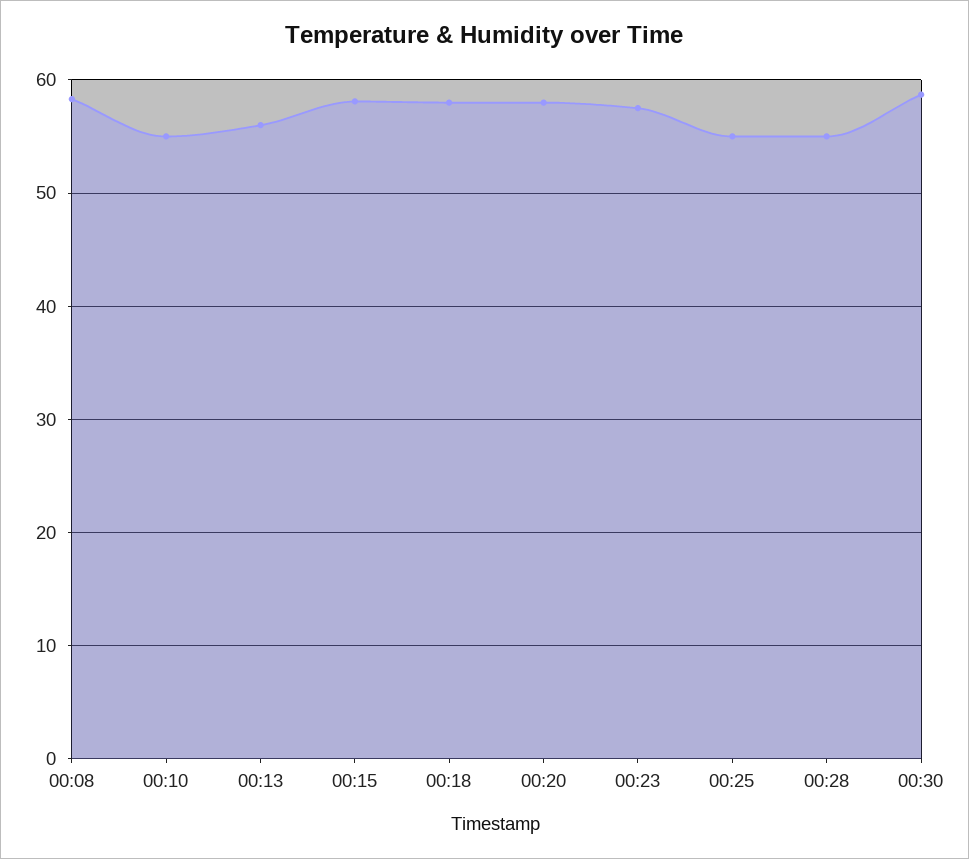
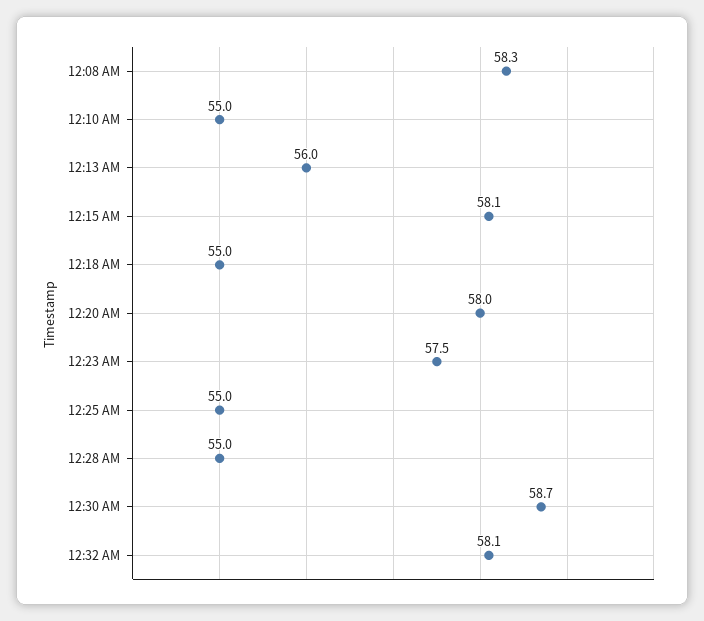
00:18: 58 -> 55
12:32 AM: none -> 58.1

